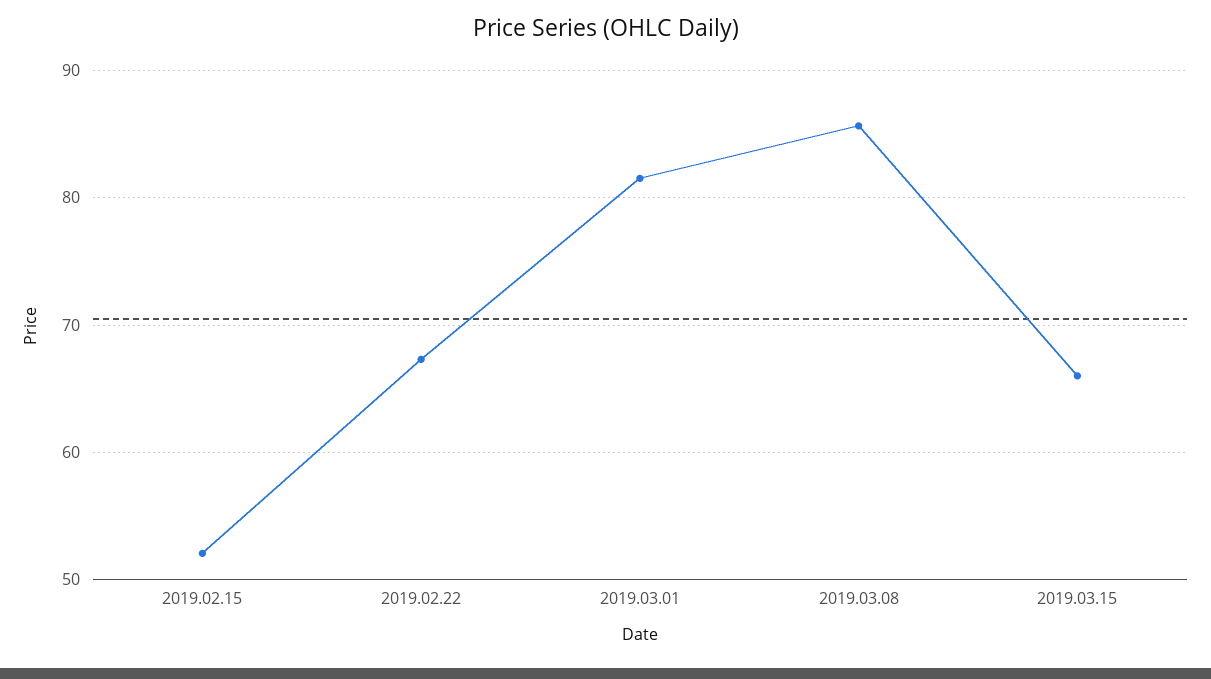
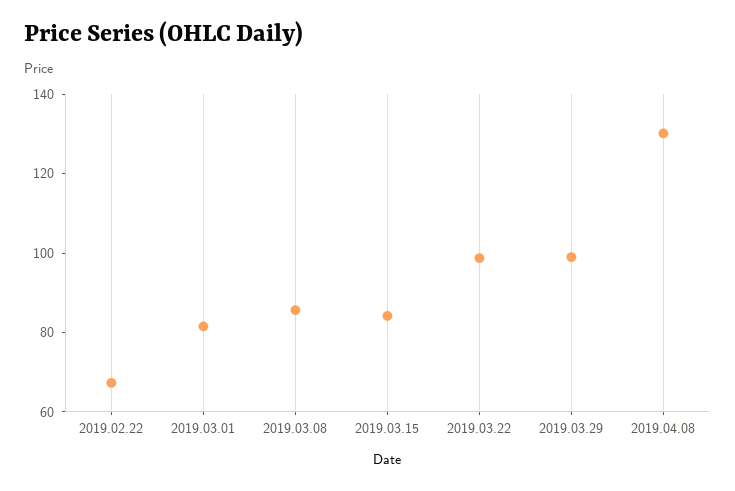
2019.02.15: 52 -> none
2019.03.15: 66 -> 85
2019.03.22: none -> 100
2019.03.29: none -> 100
2019.04.08: none -> 130

